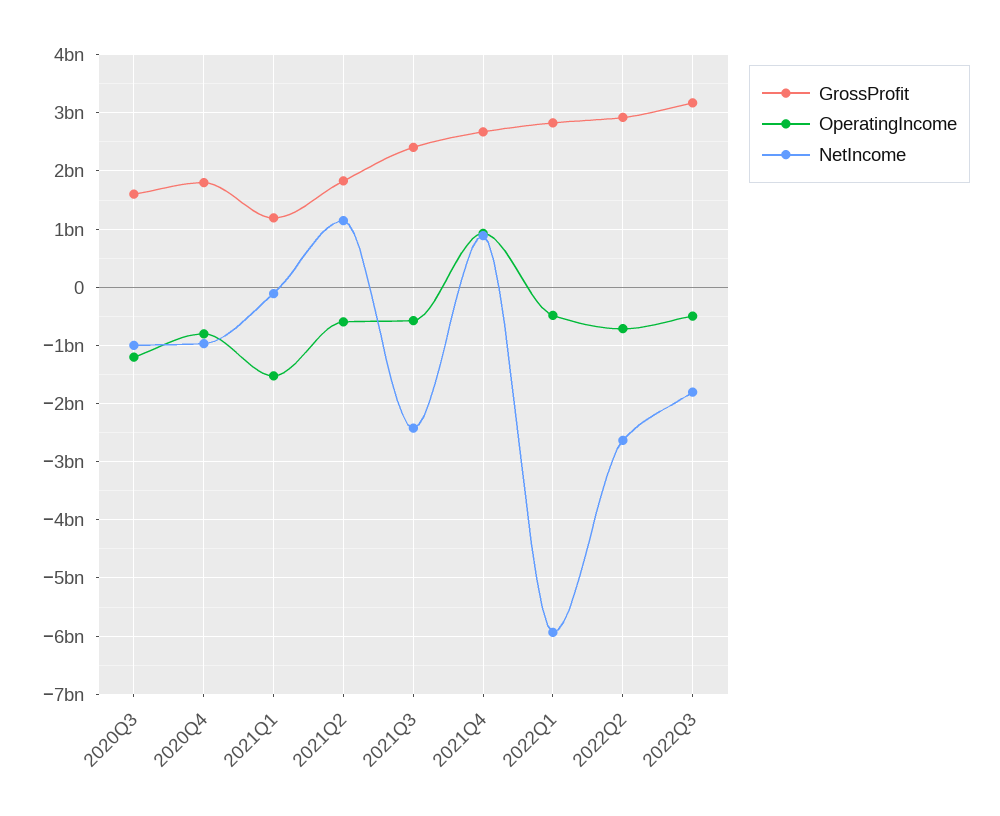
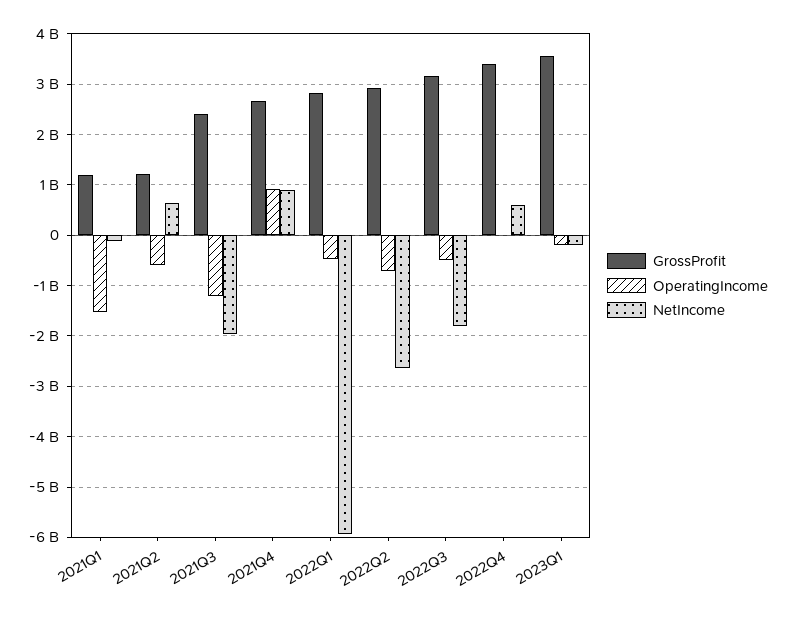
GrossProfit, 2020Q3: 1600000000 -> none
OperatingIncome, 2020Q3: -1200000000 -> none
NetIncome, 2020Q3: -1000000000 -> none
GrossProfit, 2020Q4: 1800000000 -> none
OperatingIncome, 2020Q4: -800000000 -> none
NetIncome, 2020Q4: -1000000000 -> none
GrossProfit, 2021Q2: 1800000000 -> 1200000000
NetIncome, 2021Q2: 1200000000 -> 600000000
OperatingIncome, 2021Q3: -600000000 -> -1200000000
NetIncome, 2021Q3: -2400000000 -> -2000000000
GrossProfit, 2022Q4: none -> 3400000000
OperatingIncome, 2022Q4: none -> 0
NetIncome, 2022Q4: none -> 600000000
GrossProfit, 2023Q1: none -> 3600000000
OperatingIncome, 2023Q1: none -> -200000000
NetIncome, 2023Q1: none -> -200000000

